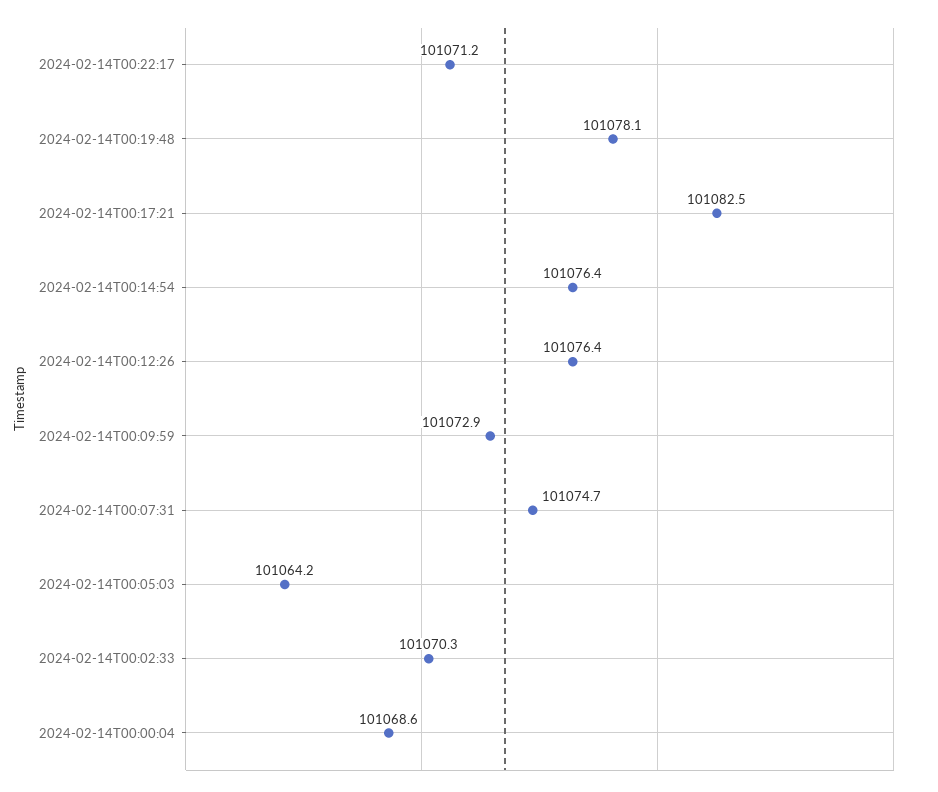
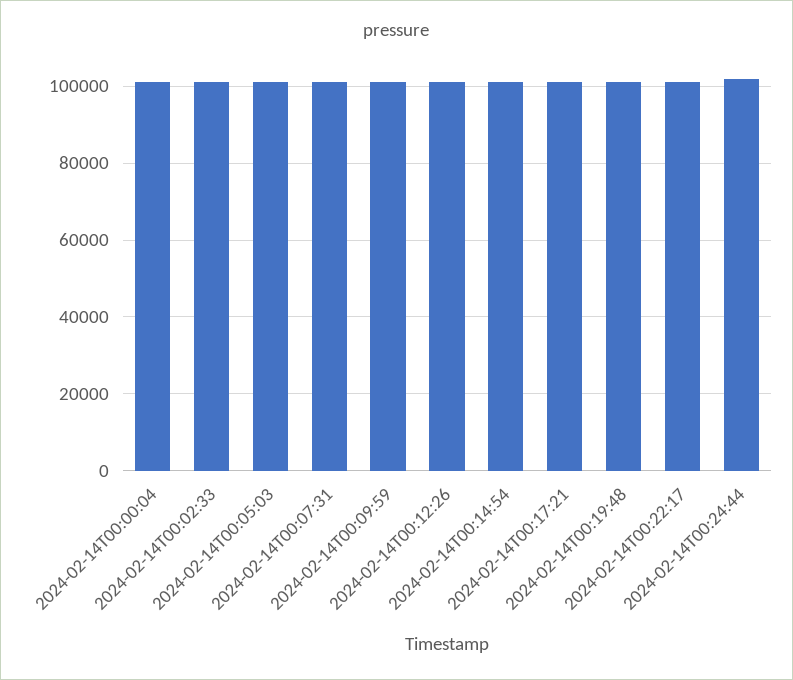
2024-02-14T00:24:44: none -> 102000

